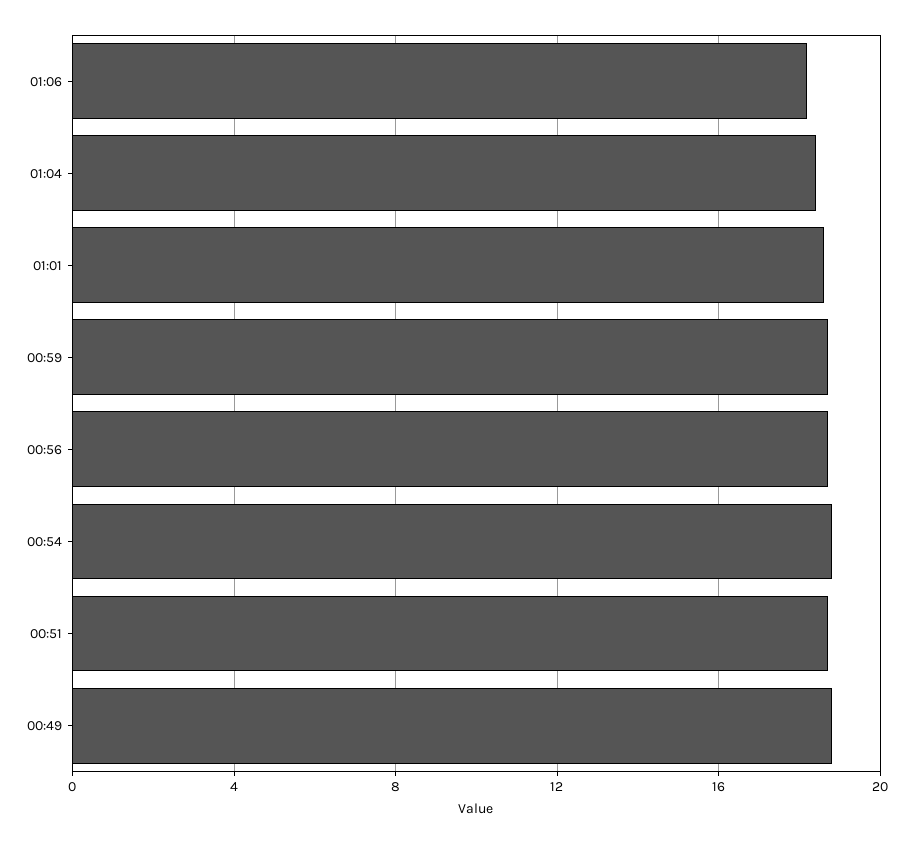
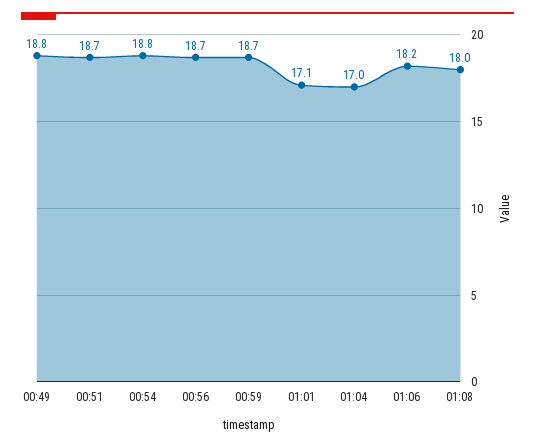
01:04: 18.5 -> 17
01:01: 18.5 -> 17.1
01:08: none -> 18

